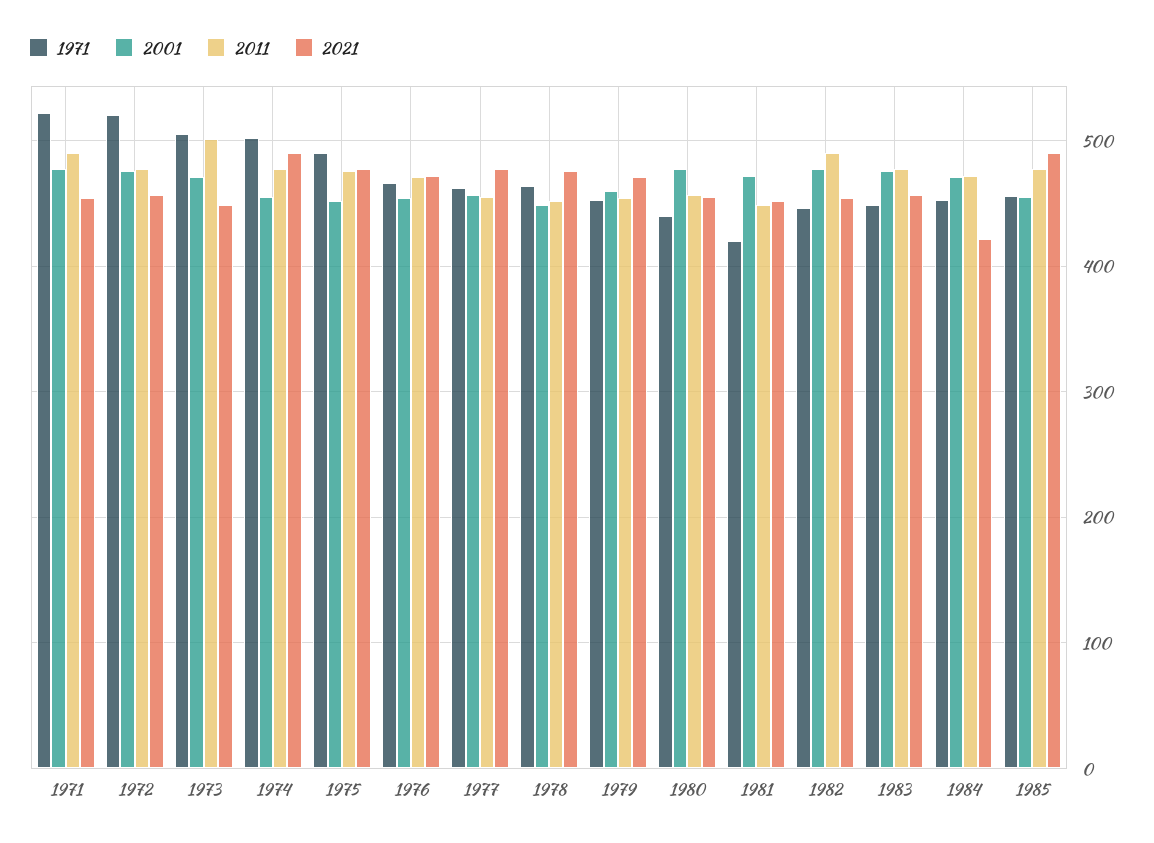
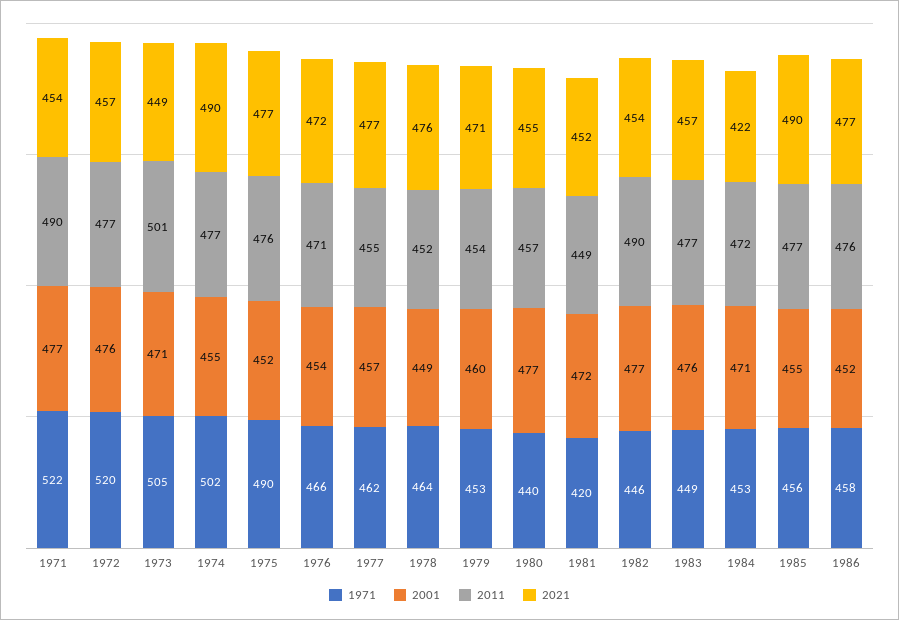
1971, 1986: none -> 458
2001, 1986: none -> 452
2011, 1986: none -> 476
2021, 1986: none -> 477

